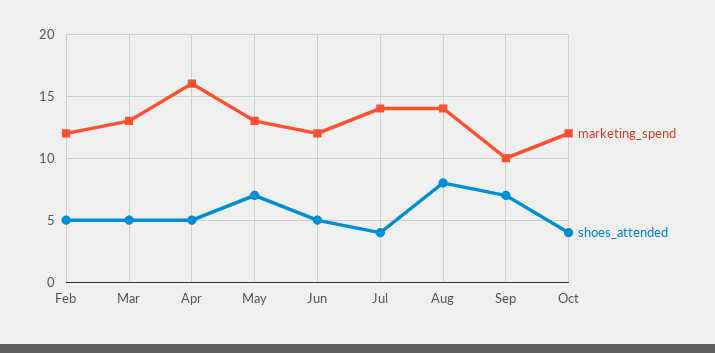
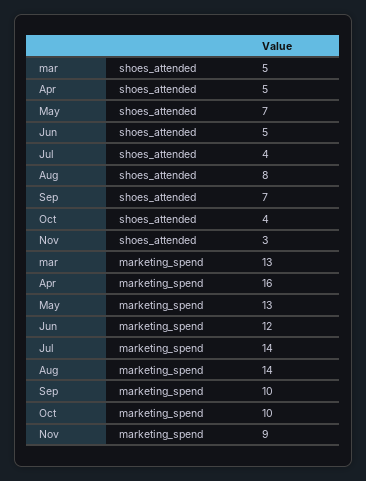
marketing_spend, Feb: 12 -> none
shoes_attended, Feb: 5 -> none
marketing_spend, Oct: 12 -> 10
shoes_attended, Nov: none -> 3
marketing_spend, Nov: none -> 9

